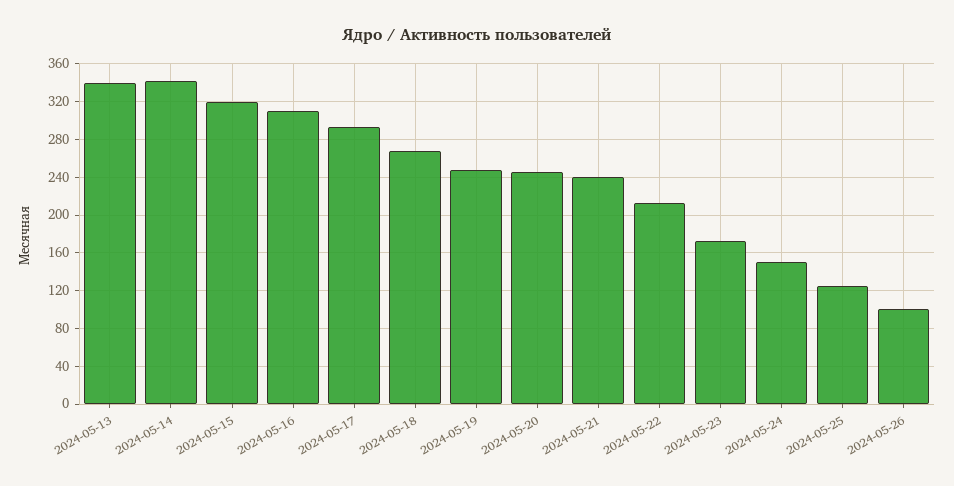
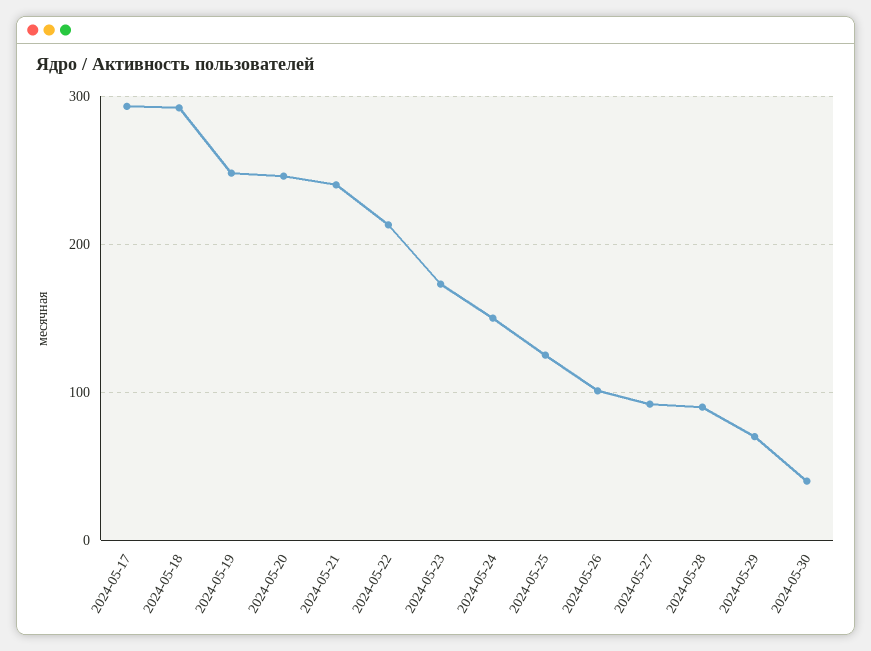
2024-05-13: 340 -> none
2024-05-14: 340 -> none
2024-05-15: 320 -> none
2024-05-16: 310 -> none
2024-05-18: 270 -> 290
2024-05-27: none -> 90
2024-05-28: none -> 90
2024-05-29: none -> 70
2024-05-30: none -> 40

